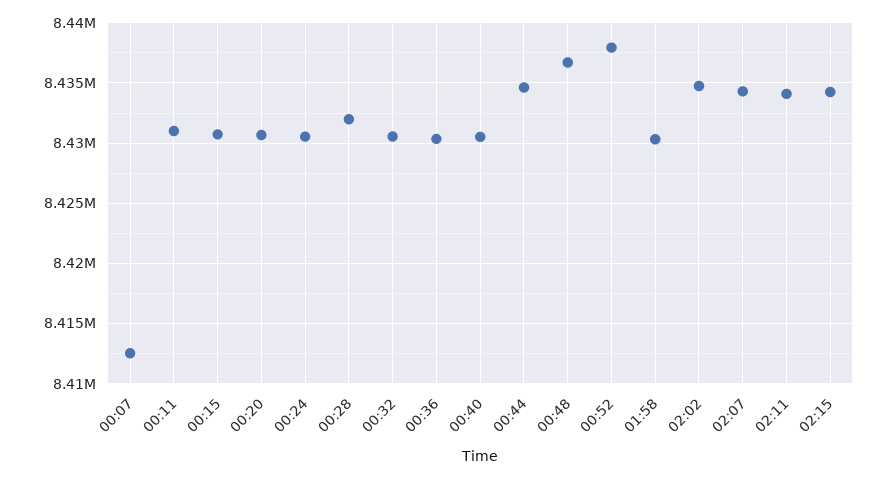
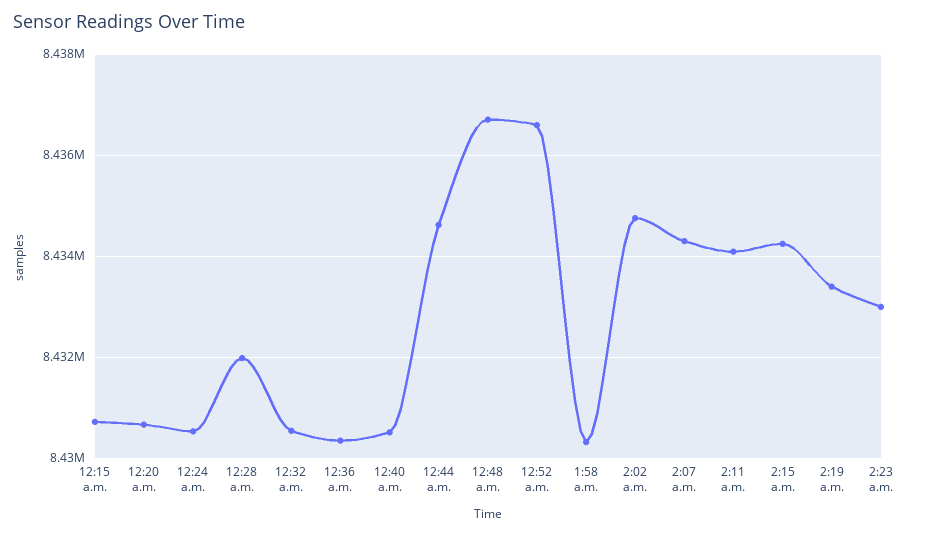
00:07: 8412500 -> none
00:11: 8431000 -> none
00:52: 8438000 -> 8436600
2:19 a.m.: none -> 8433400
2:23 a.m.: none -> 8433000

